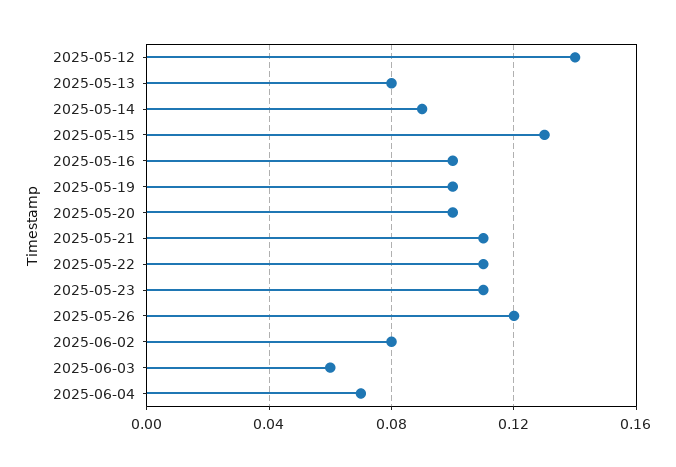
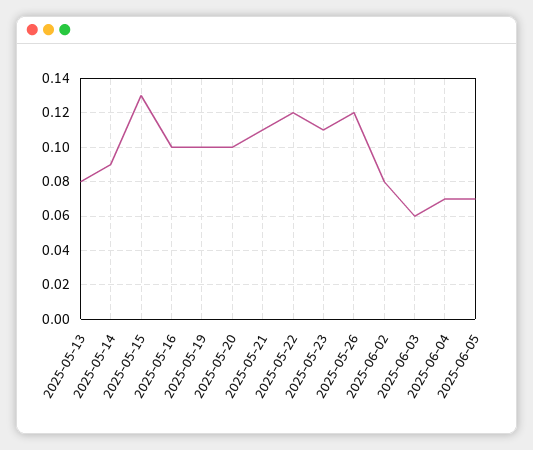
2025-05-12: 0.14 -> none
2025-05-22: 0.11 -> 0.12
2025-06-05: none -> 0.07

